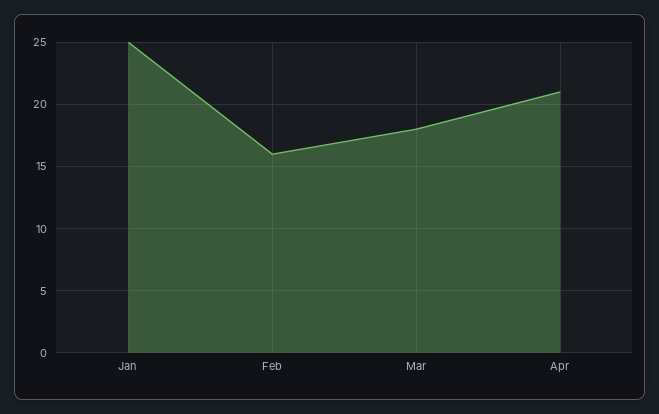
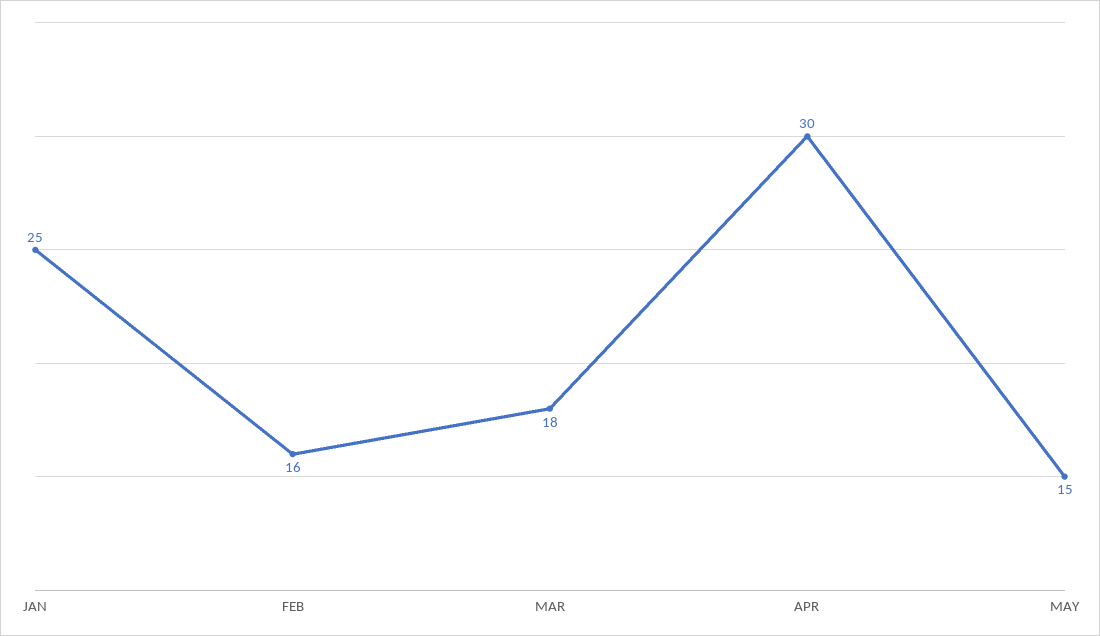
Apr: 21 -> 30
MAY: none -> 15

